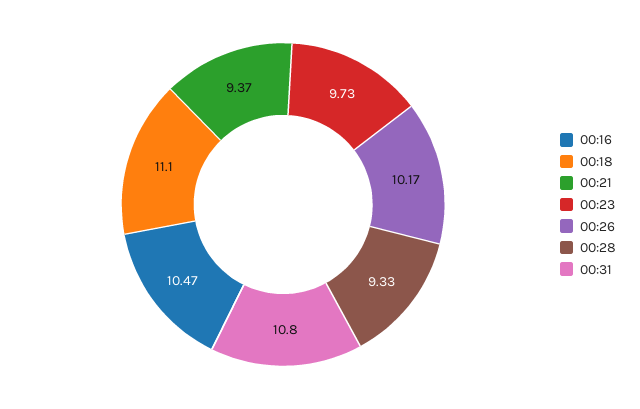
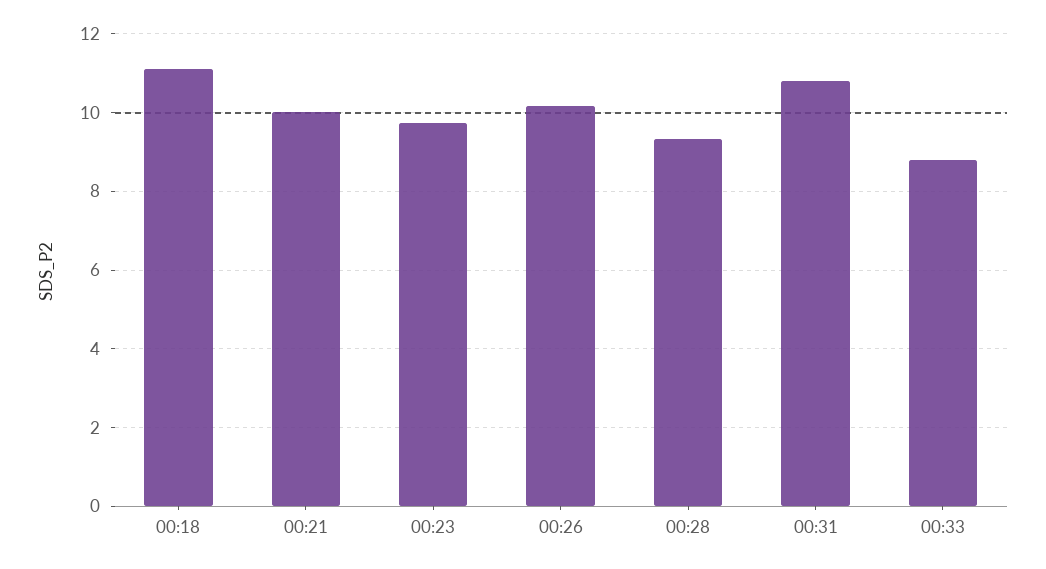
00:16: 10.47 -> none
00:21: 9.37 -> 10
00:33: none -> 8.8

